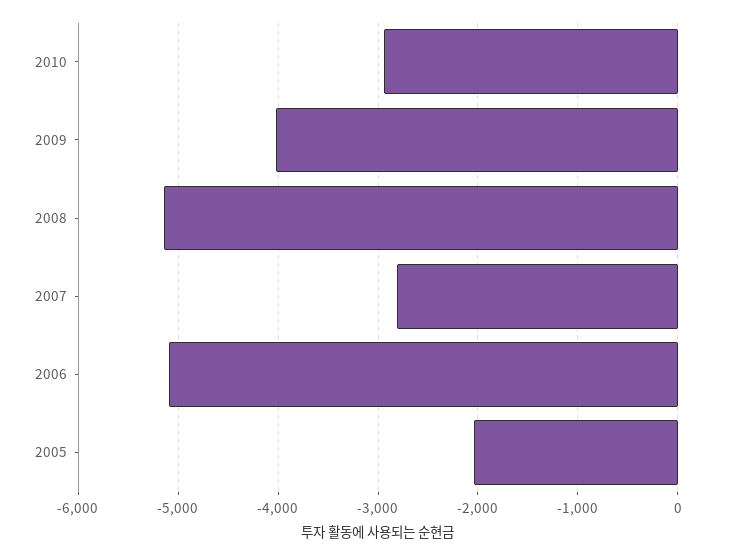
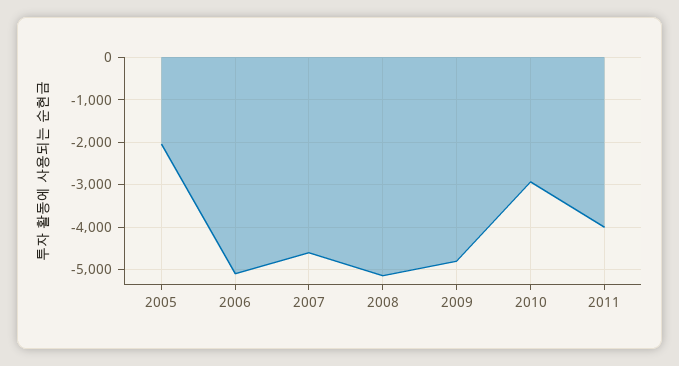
2009: -4000 -> -4800
2007: -2800 -> -4600
2011: none -> -4000

